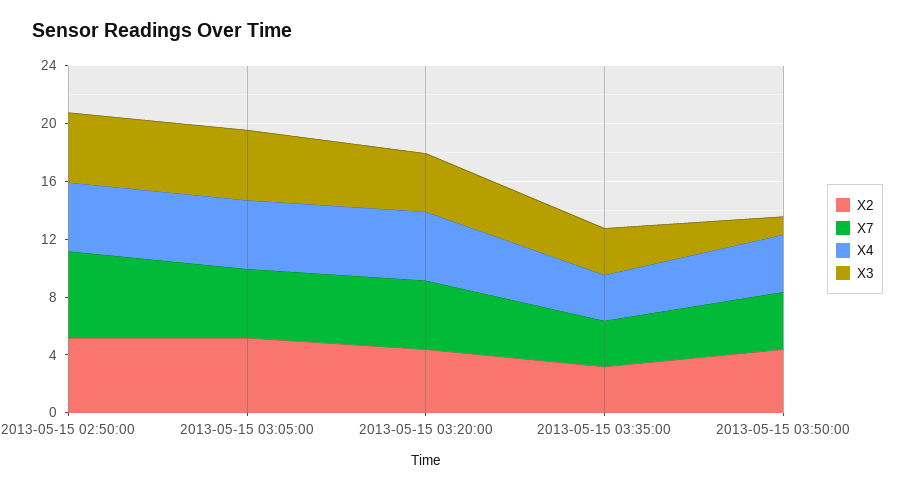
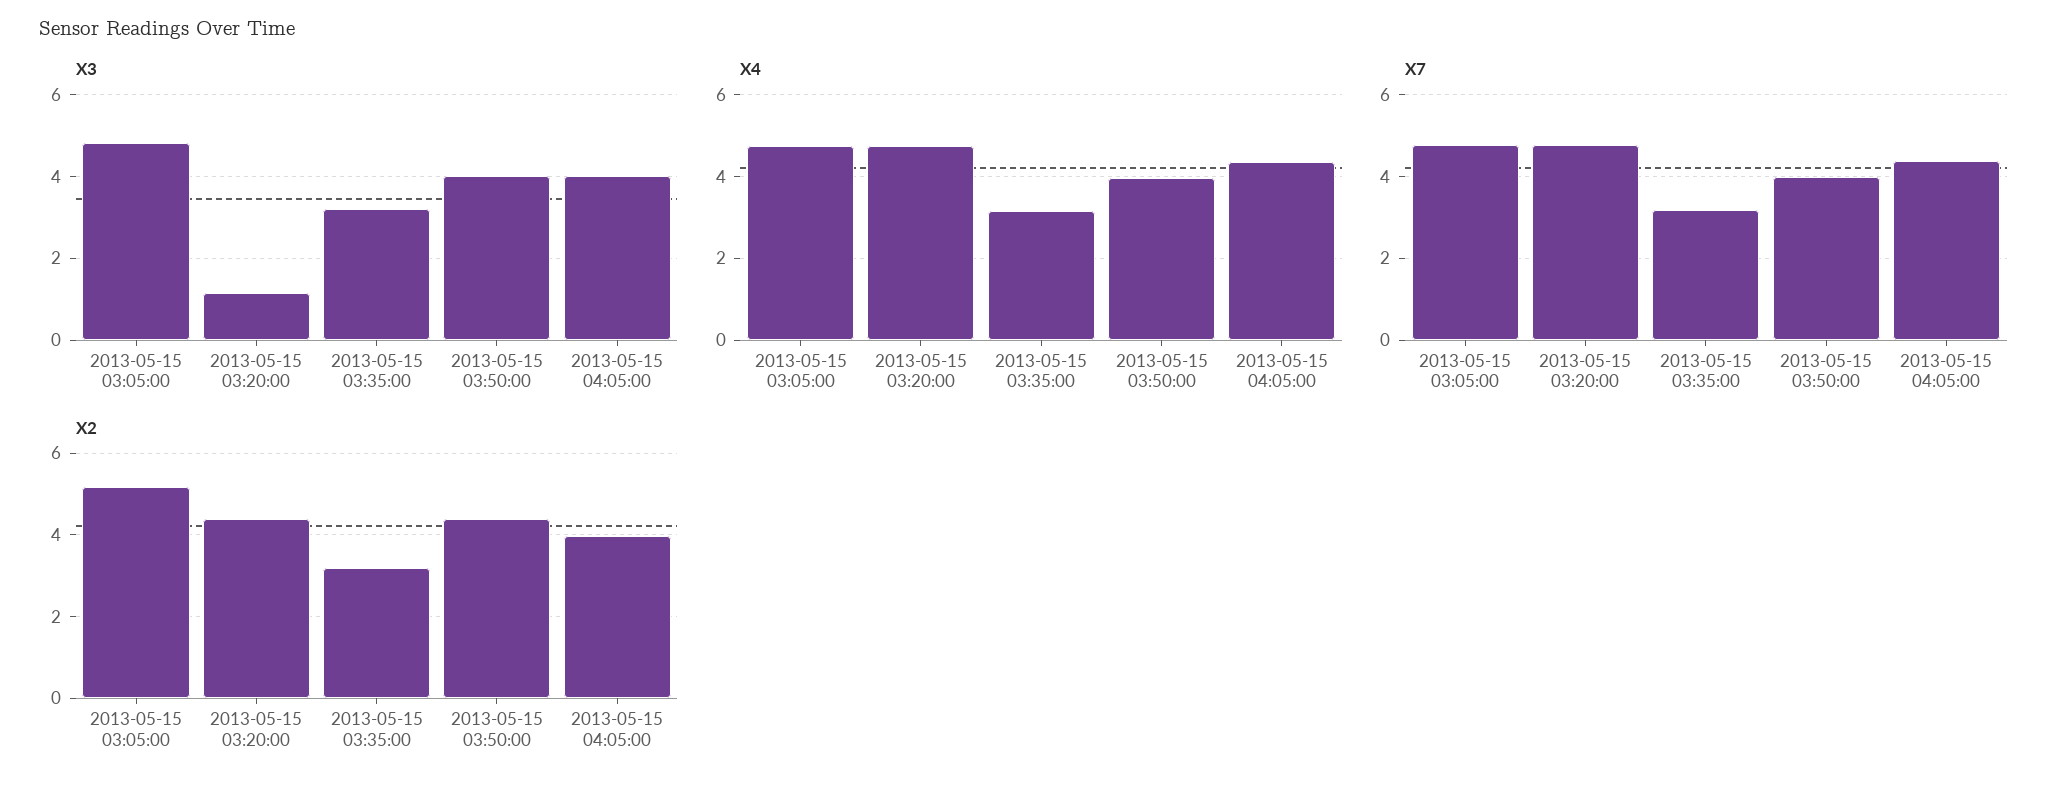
X2, 2013-05-15 02:50:00: 5 -> none
X7, 2013-05-15 02:50:00: 6 -> none
X4, 2013-05-15 02:50:00: 5 -> none
X3, 2013-05-15 02:50:00: 5 -> none
X3, 2013-05-15 03:20:00: 4 -> 1.2
X3, 2013-05-15 03:50:00: 1 -> 4
X3, 2013-05-15 04:05:00: none -> 4
X4, 2013-05-15 04:05:00: none -> 4.4
X7, 2013-05-15 04:05:00: none -> 4.4
X2, 2013-05-15 04:05:00: none -> 4

